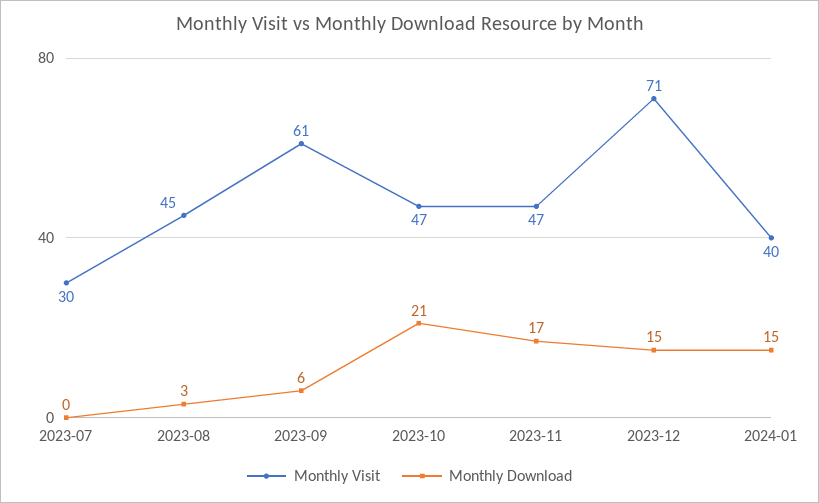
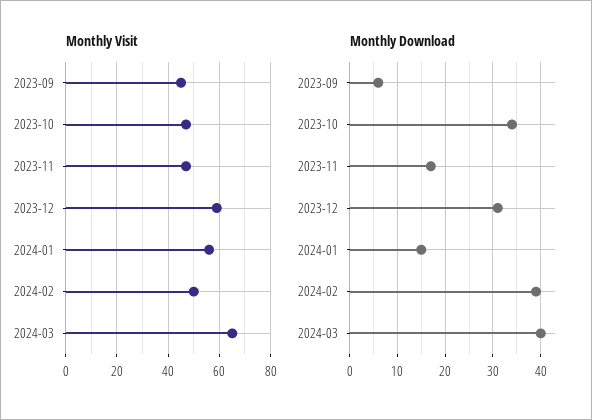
Monthly Visit, 2023-07: 30 -> none
Monthly Download, 2023-07: 0 -> none
Monthly Visit, 2023-08: 45 -> none
Monthly Download, 2023-08: 3 -> none
Monthly Visit, 2023-09: 61 -> 45
Monthly Download, 2023-10: 21 -> 35
Monthly Visit, 2023-12: 71 -> 60
Monthly Download, 2023-12: 15 -> 30
Monthly Visit, 2024-01: 40 -> 55
Monthly Visit, 2024-02: none -> 50
Monthly Visit, 2024-03: none -> 65
Monthly Download, 2024-02: none -> 40
Monthly Download, 2024-03: none -> 40

